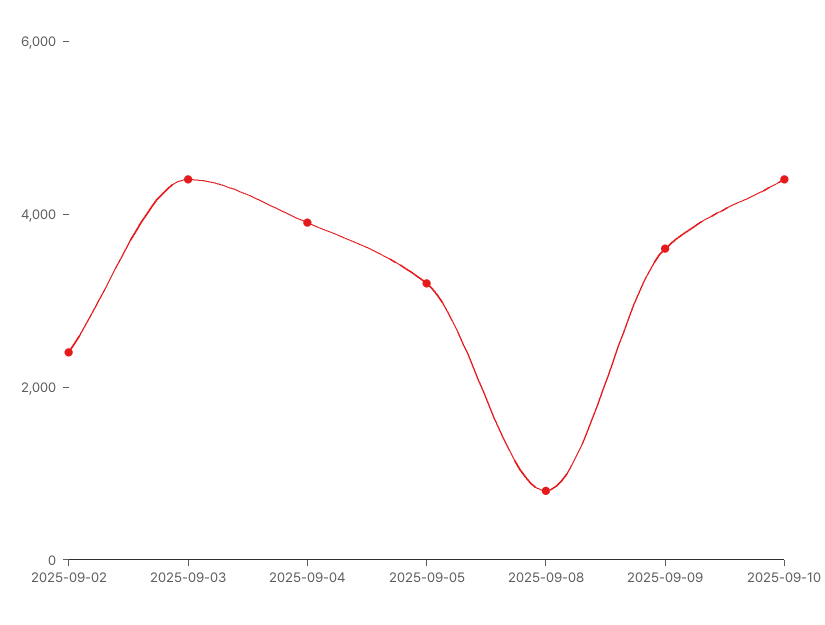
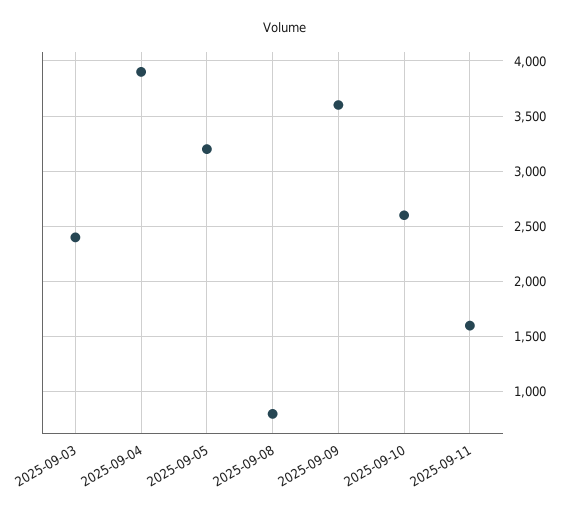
2025-09-02: 2500 -> none
2025-09-03: 4500 -> 2400
2025-09-10: 4500 -> 2600
2025-09-11: none -> 1600

